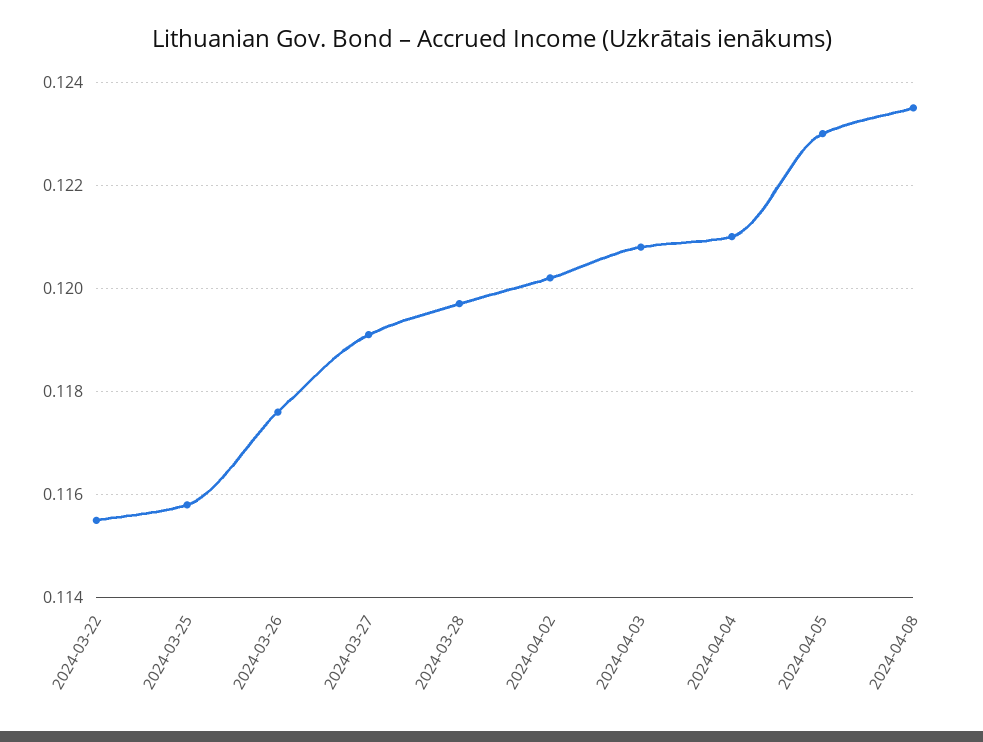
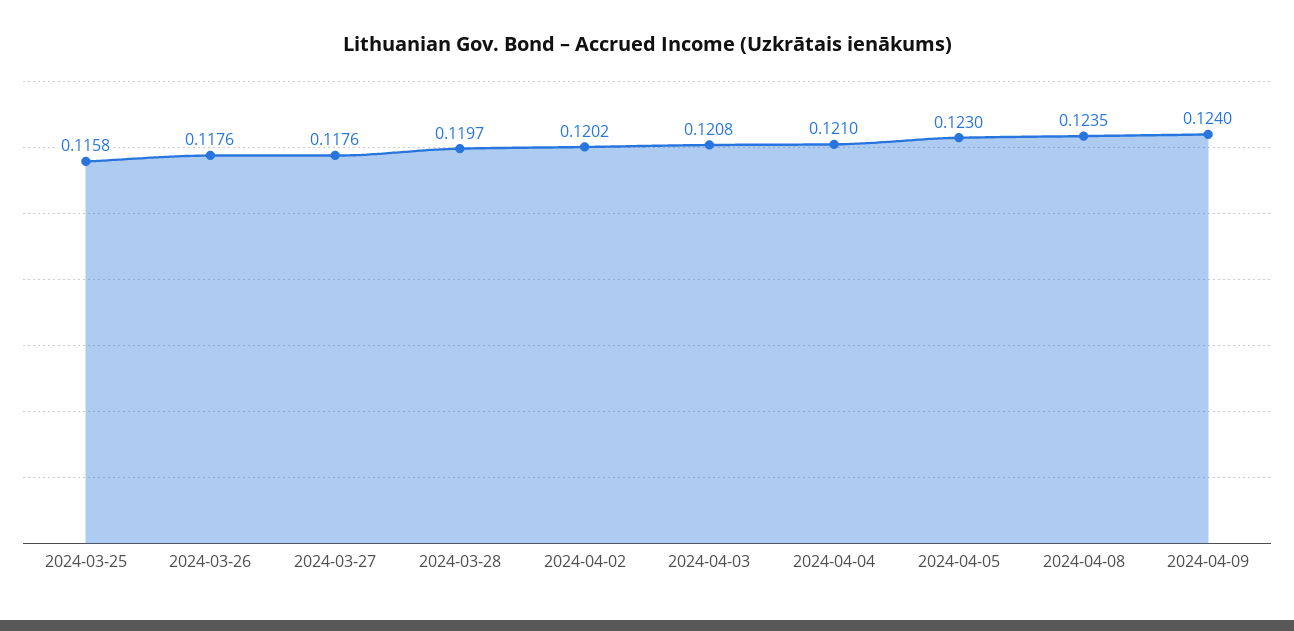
2024-03-22: 0.1155 -> none
2024-03-27: 0.119 -> 0.1176
2024-04-09: none -> 0.124

